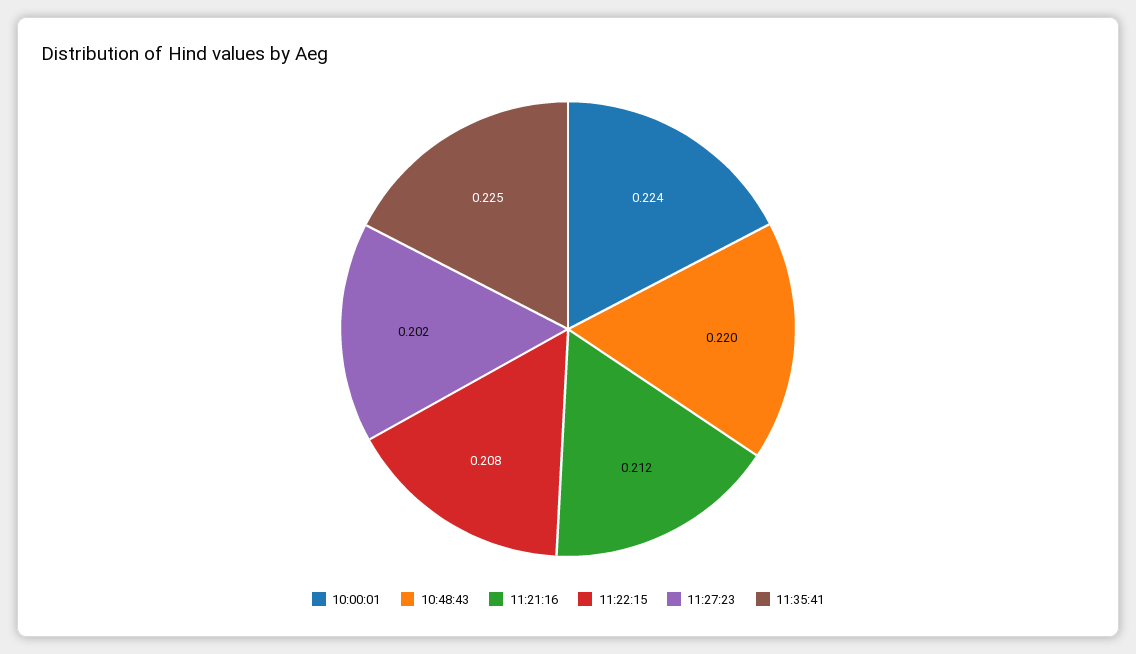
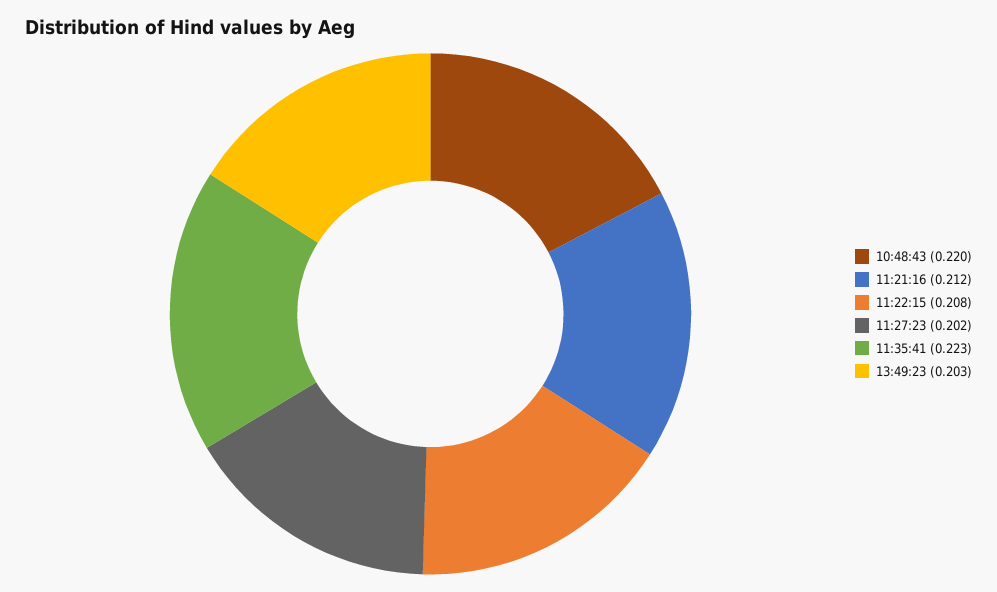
10:00:01: 0.224 -> none
11:35:41: 0.225 -> 0.223
13:49:23: none -> 0.203

